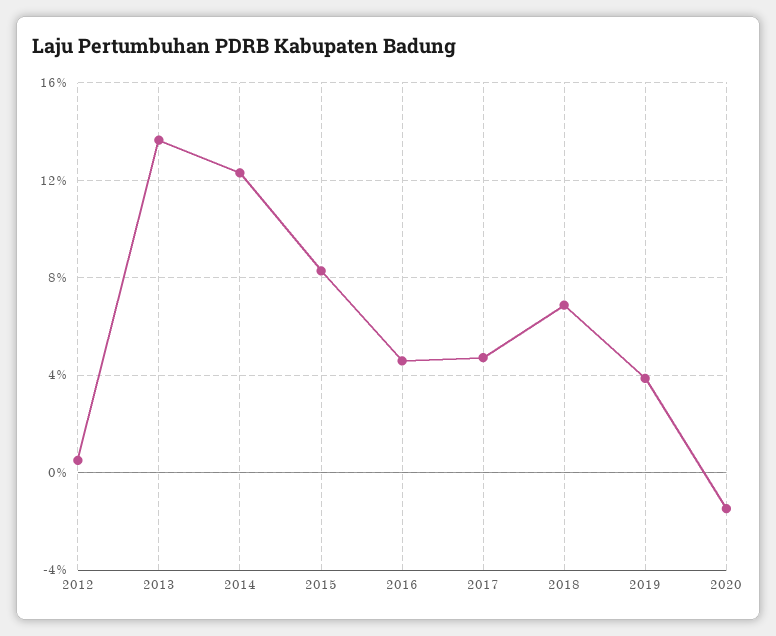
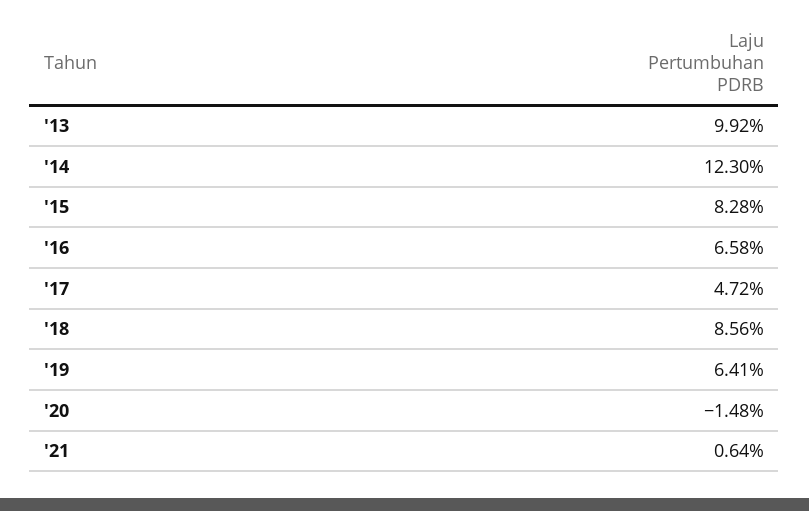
2012: 0.5 -> none
2013: 13.5 -> 9.92
2016: 4.5 -> 6.58
2018: 7 -> 8.56
2019: 4 -> 6.41
'21: none -> 0.64

